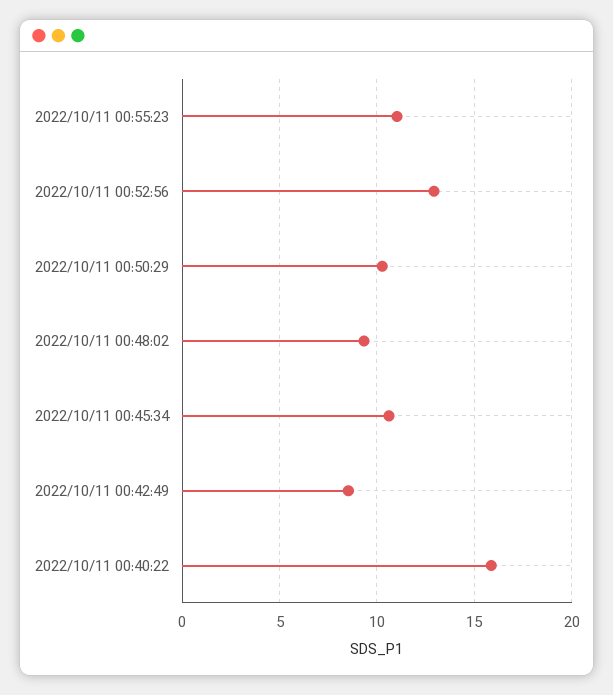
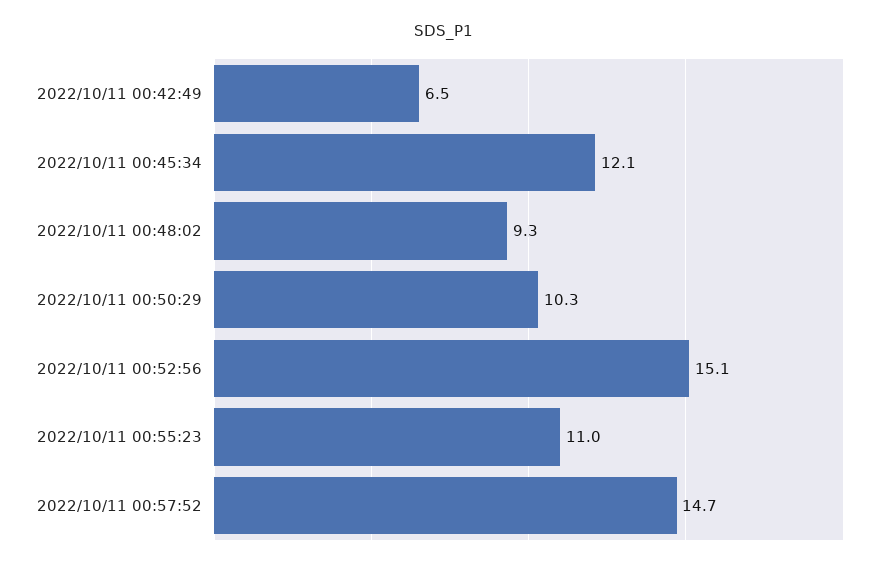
2022/10/11 00:52:56: 13 -> 15.1
2022/10/11 00:45:34: 10.5 -> 12.1
2022/10/11 00:42:49: 8.5 -> 6.5
2022/10/11 00:40:22: 16 -> none
2022/10/11 00:57:52: none -> 14.7

